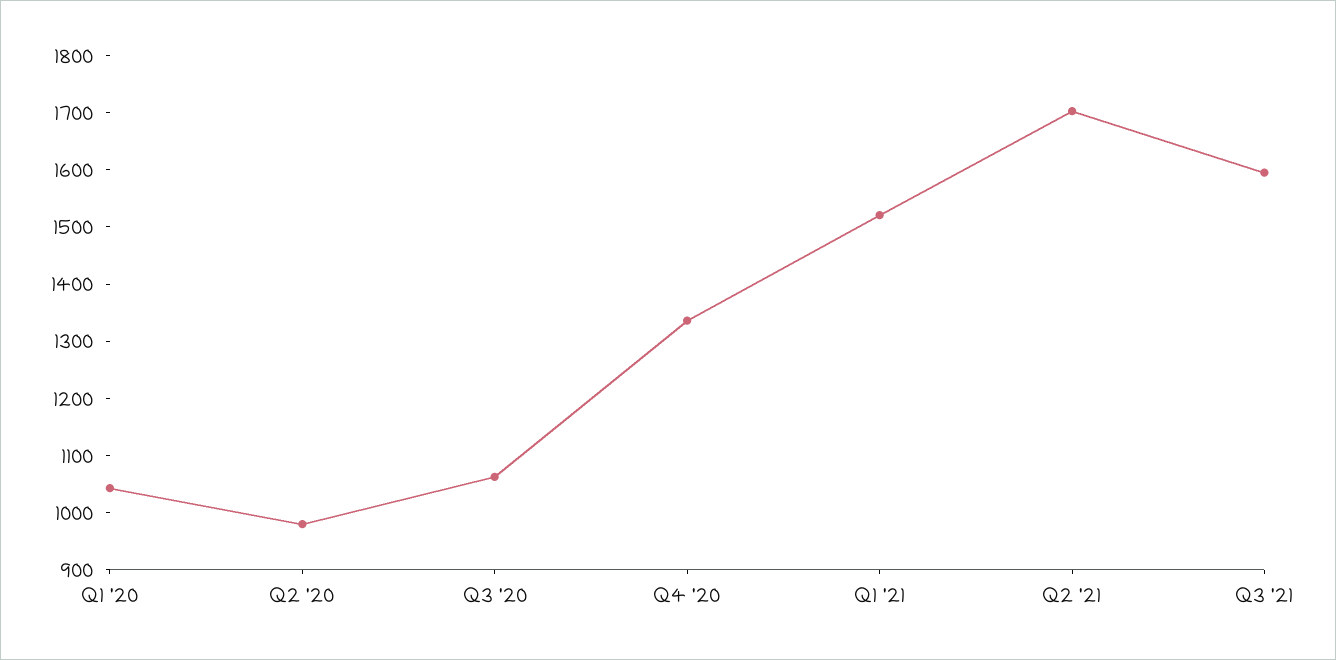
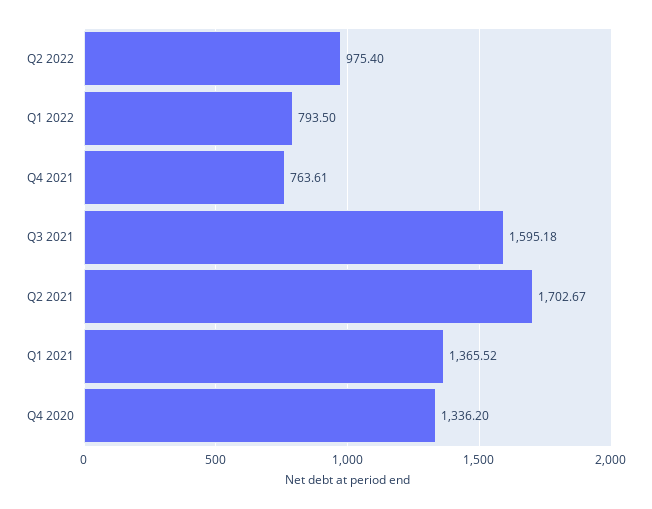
Q1 '20: 1040 -> none
Q2 '20: 980 -> none
Q3 '20: 1060 -> none
Q1 '21: 1520 -> 1365.52
Q2 2022: none -> 975.4
Q1 2022: none -> 793.5
Q4 2021: none -> 763.61

